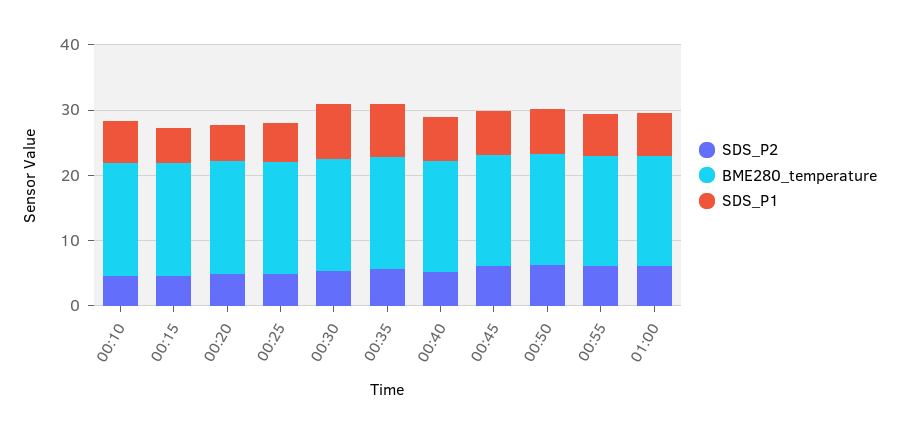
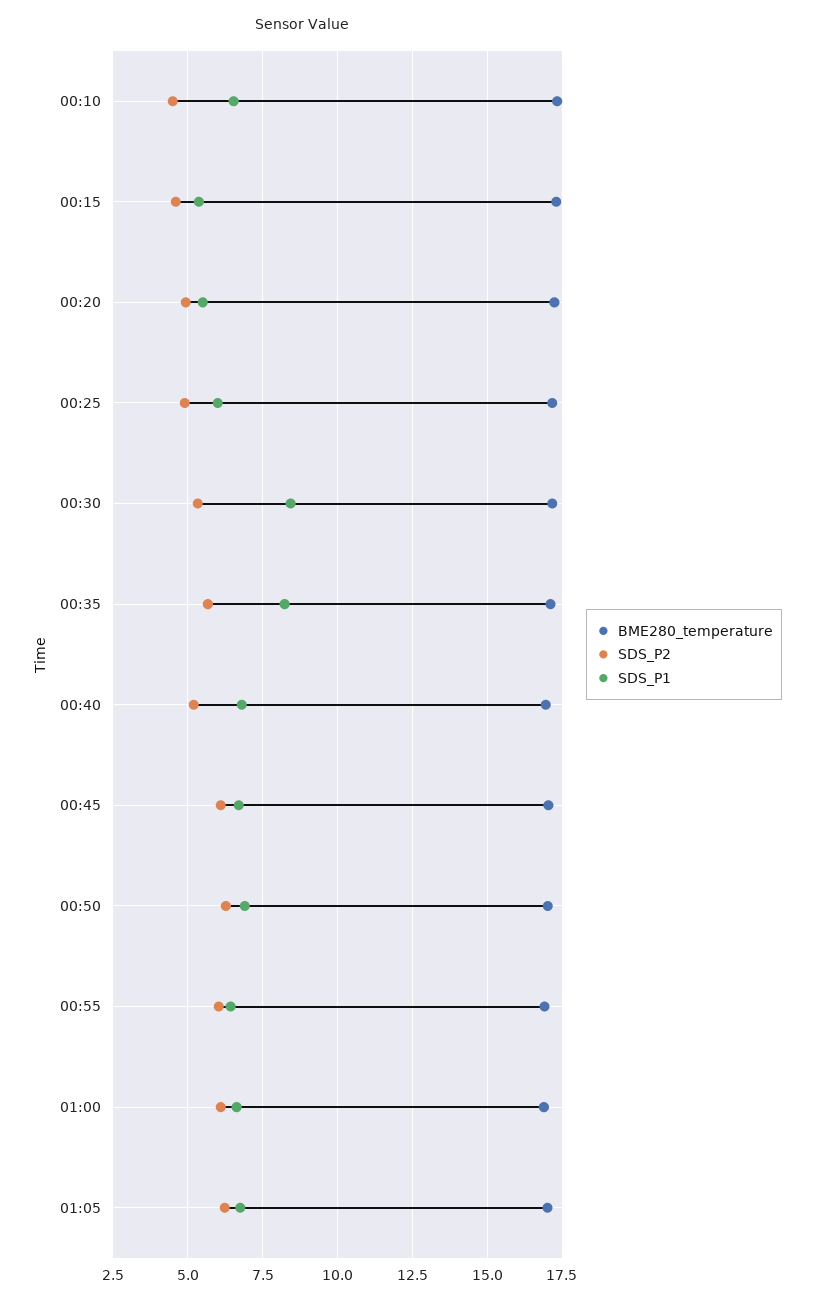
BME280_temperature, 01:05: none -> 17
SDS_P2, 01:05: none -> 6.25
SDS_P1, 01:05: none -> 6.75

